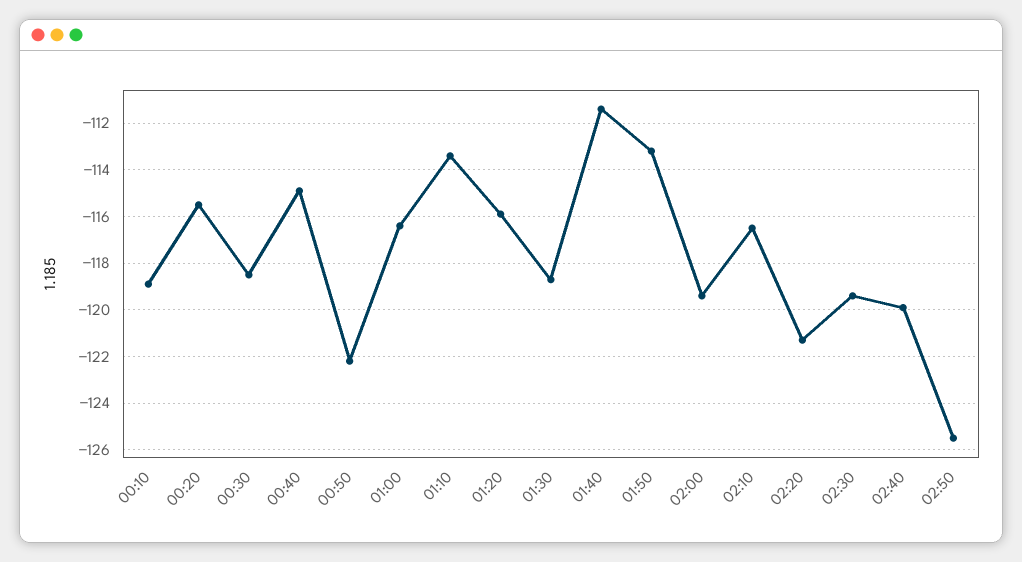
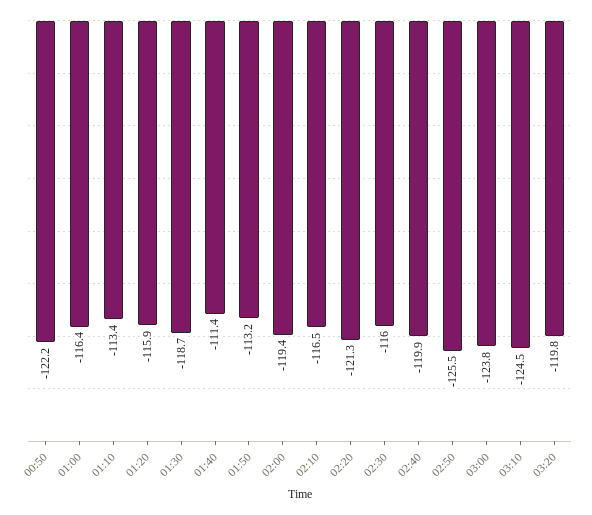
00:10: -119 -> none
00:20: -115.5 -> none
00:30: -118.5 -> none
00:40: -115 -> none
02:30: -119.5 -> -116
03:00: none -> -123.8
03:10: none -> -124.5
03:20: none -> -119.8

